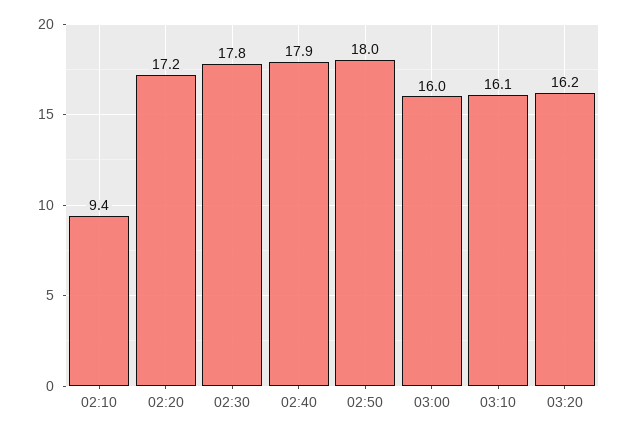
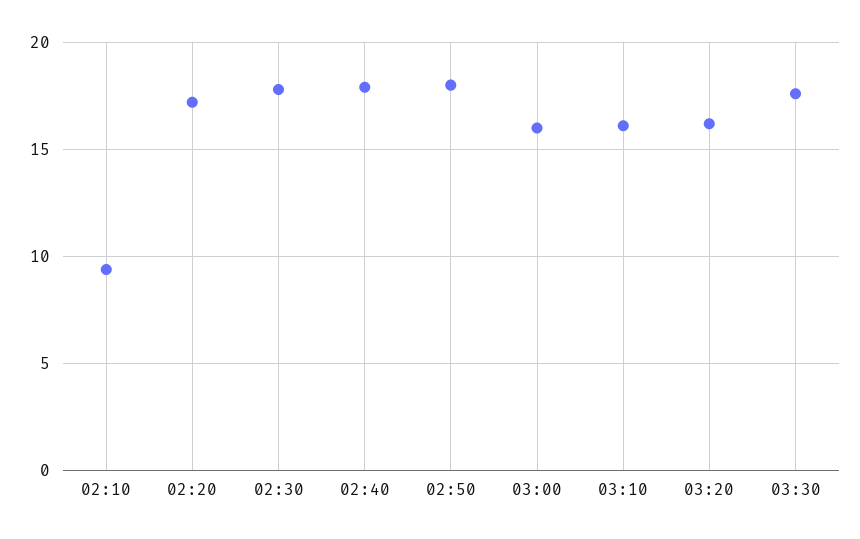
03:30: none -> 17.5

